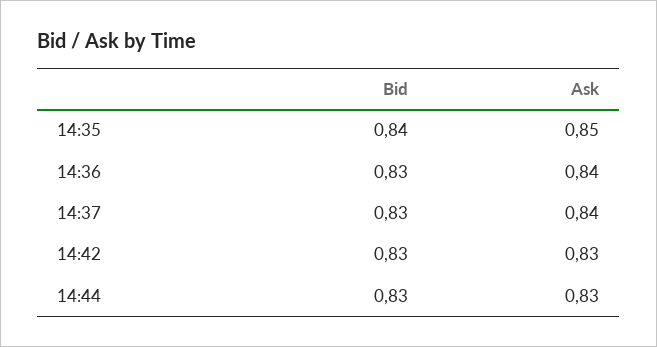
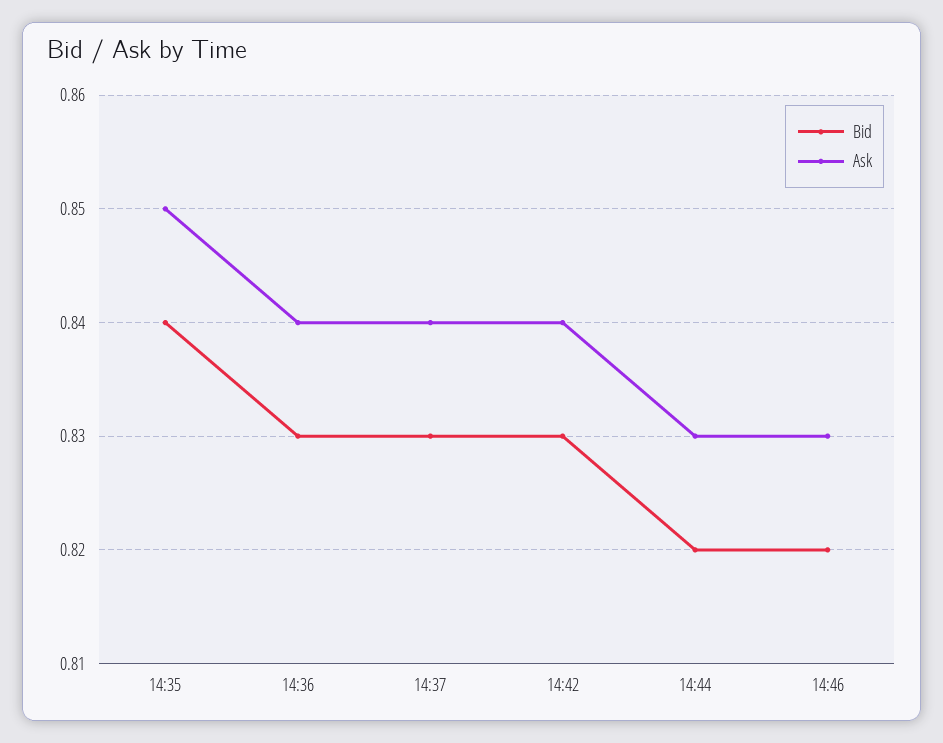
Ask, 14:42: 0.83 -> 0.84
Bid, 14:44: 0.83 -> 0.82
Bid, 14:46: none -> 0.82
Ask, 14:46: none -> 0.83

